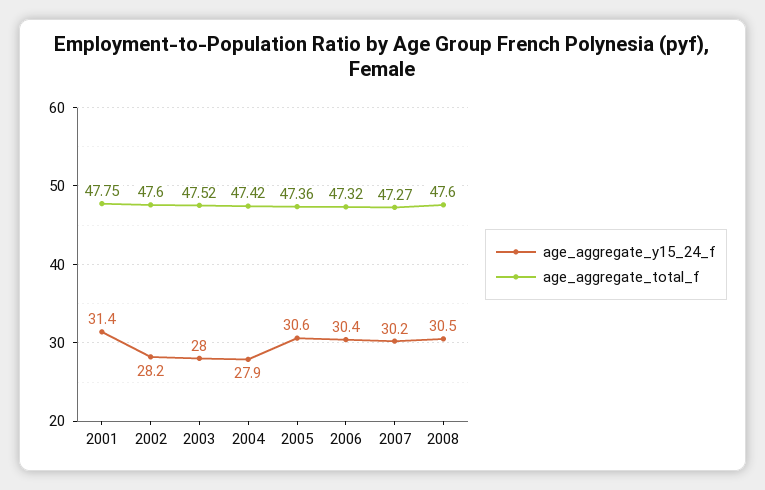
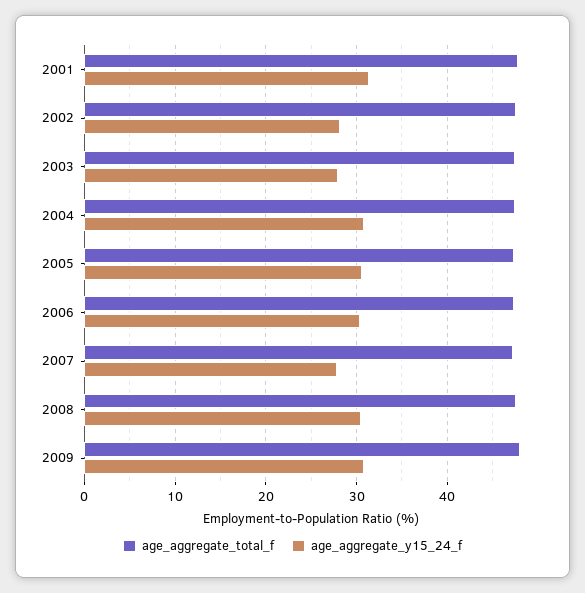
age_aggregate_y15_24_f, 2004: 27.9 -> 31
age_aggregate_y15_24_f, 2007: 30.2 -> 28
age_aggregate_total_f, 2009: none -> 48
age_aggregate_y15_24_f, 2009: none -> 31

